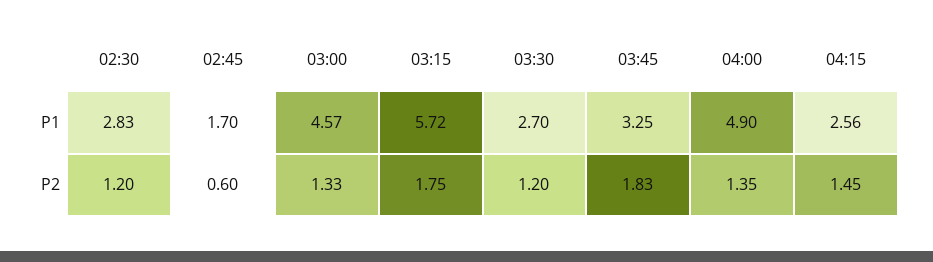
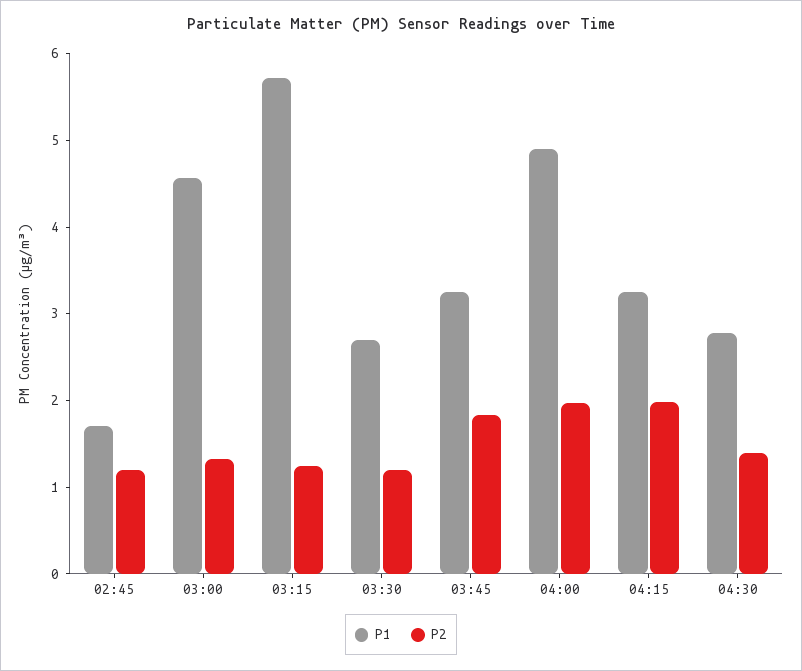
P1, 02:30: 2.83 -> none
P1, 04:15: 2.56 -> 3.2
P2, 02:30: 1.2 -> none
P2, 02:45: 0.6 -> 1.2
P2, 03:15: 1.75 -> 1.2
P2, 04:00: 1.35 -> 2
P2, 04:15: 1.45 -> 2
P1, 04:30: none -> 2.8
P2, 04:30: none -> 1.4

